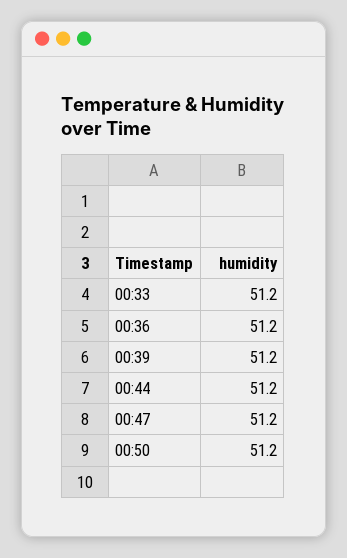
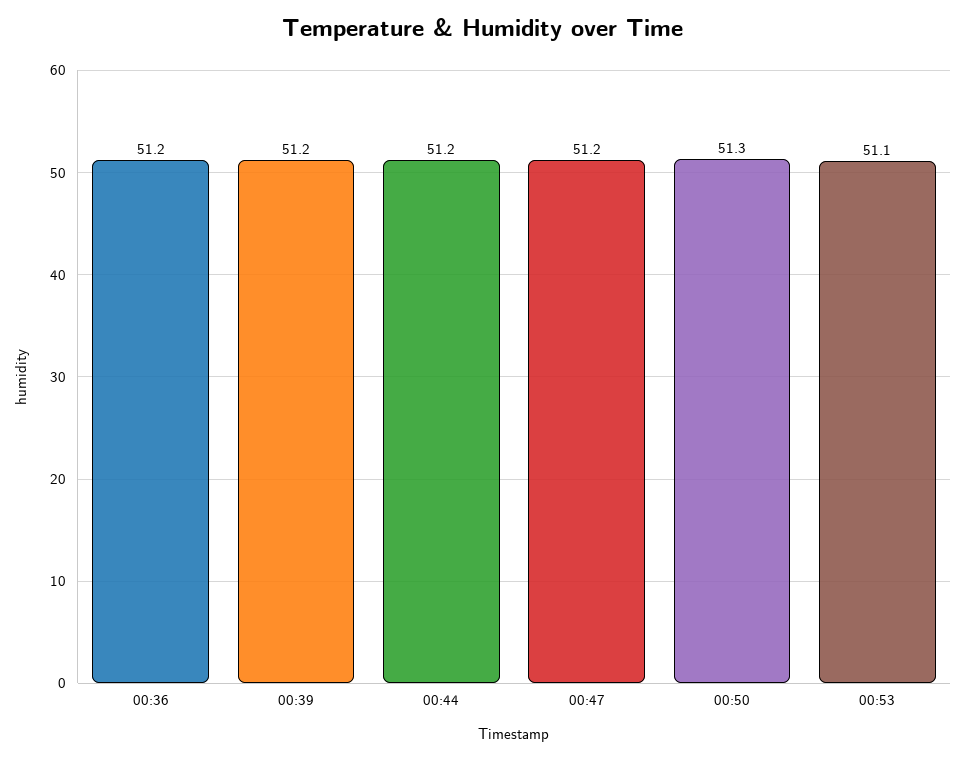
00:33: 51.2 -> none
00:50: 51.2 -> 51.3
00:53: none -> 51.1

